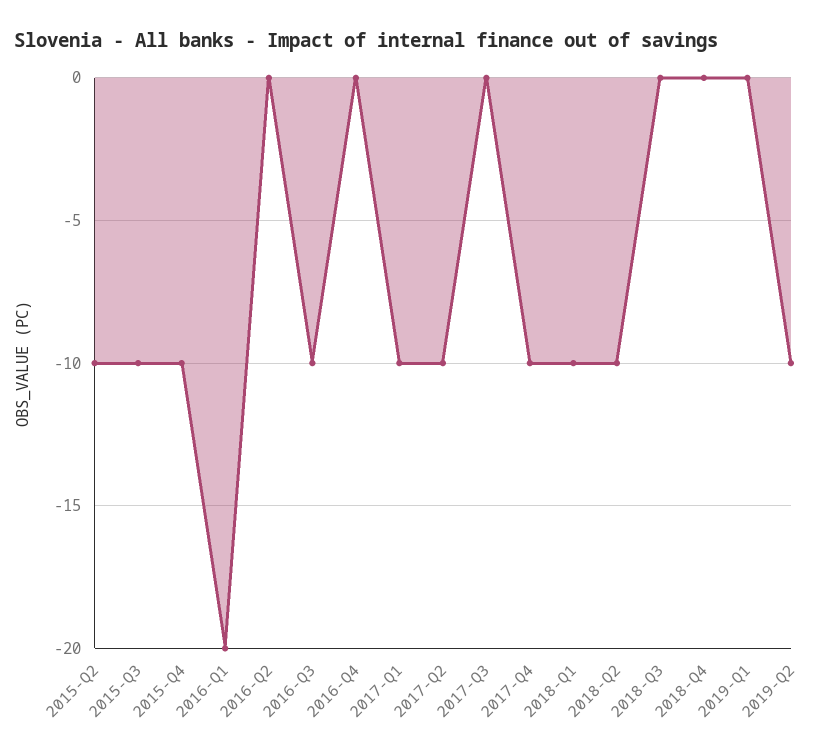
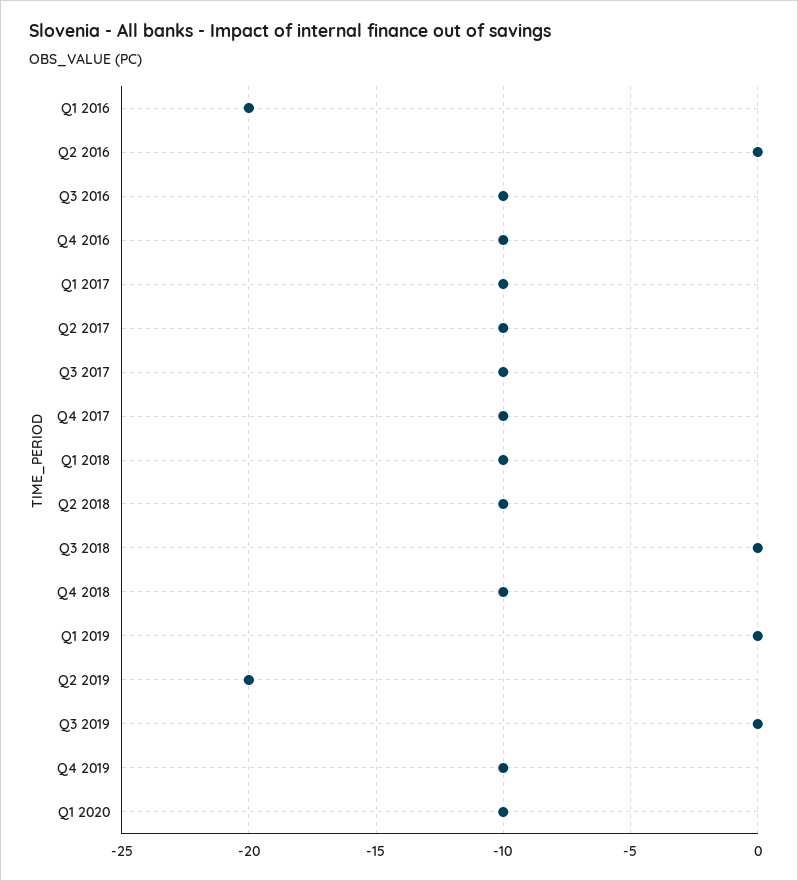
2015-Q2: -10 -> none
2015-Q3: -10 -> none
2015-Q4: -10 -> none
2016-Q4: 0 -> -10
2017-Q3: 0 -> -10
2018-Q4: 0 -> -10
2019-Q2: -10 -> -20
Q3 2019: none -> 0
Q4 2019: none -> -10
Q1 2020: none -> -10

